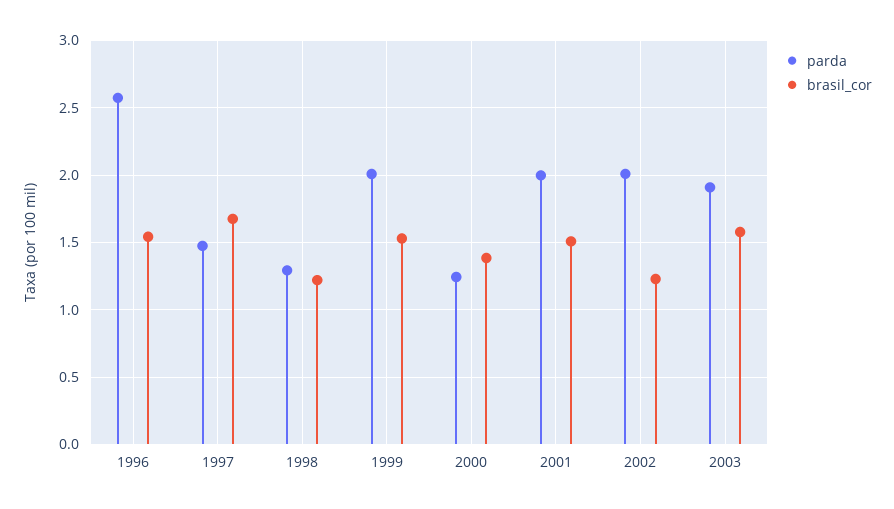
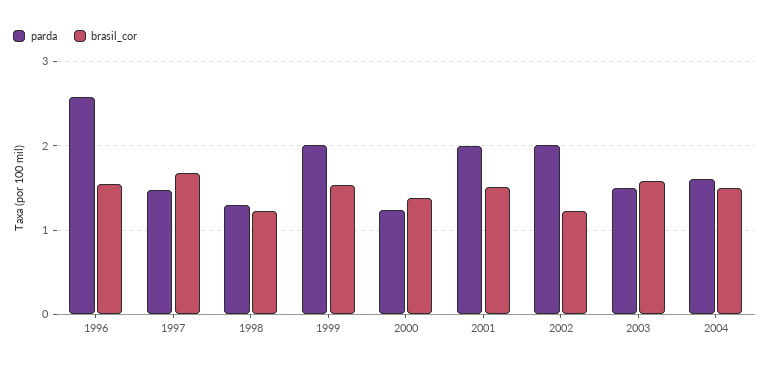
parda, 2003: 1.9 -> 1.5
parda, 2004: none -> 1.6
brasil_cor, 2004: none -> 1.5

